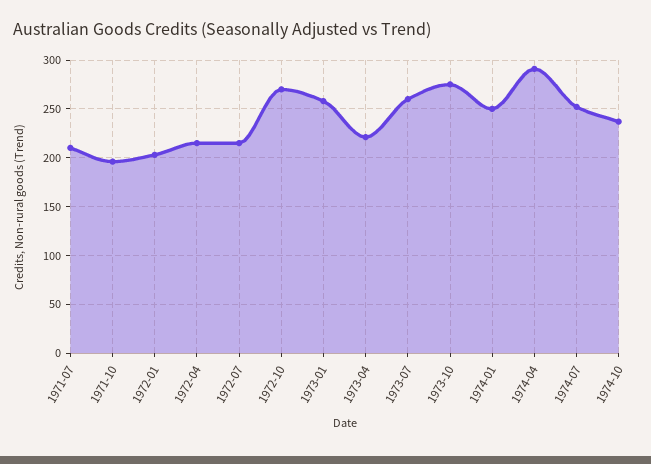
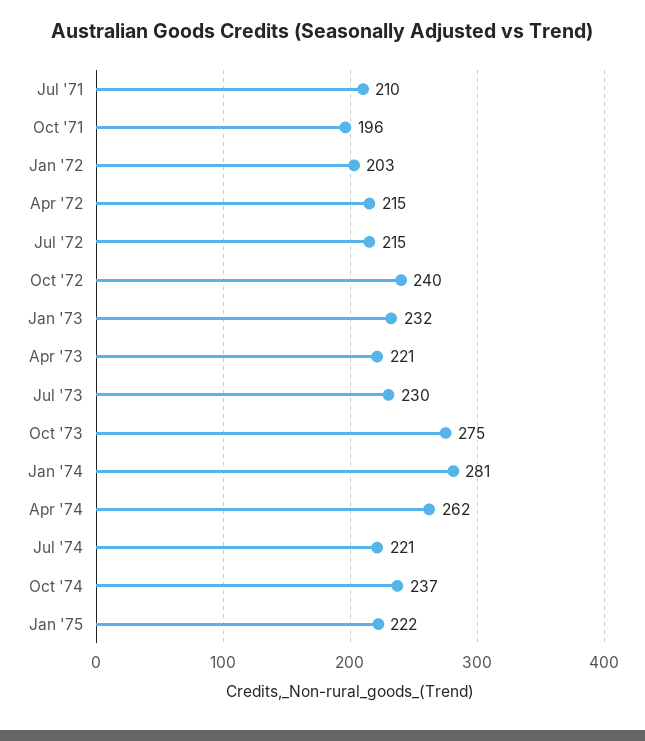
1972-10: 270 -> 240
1973-01: 260 -> 232
1973-07: 260 -> 230
1974-01: 250 -> 281
1974-04: 290 -> 262
1974-07: 250 -> 221
Jan '75: none -> 222

